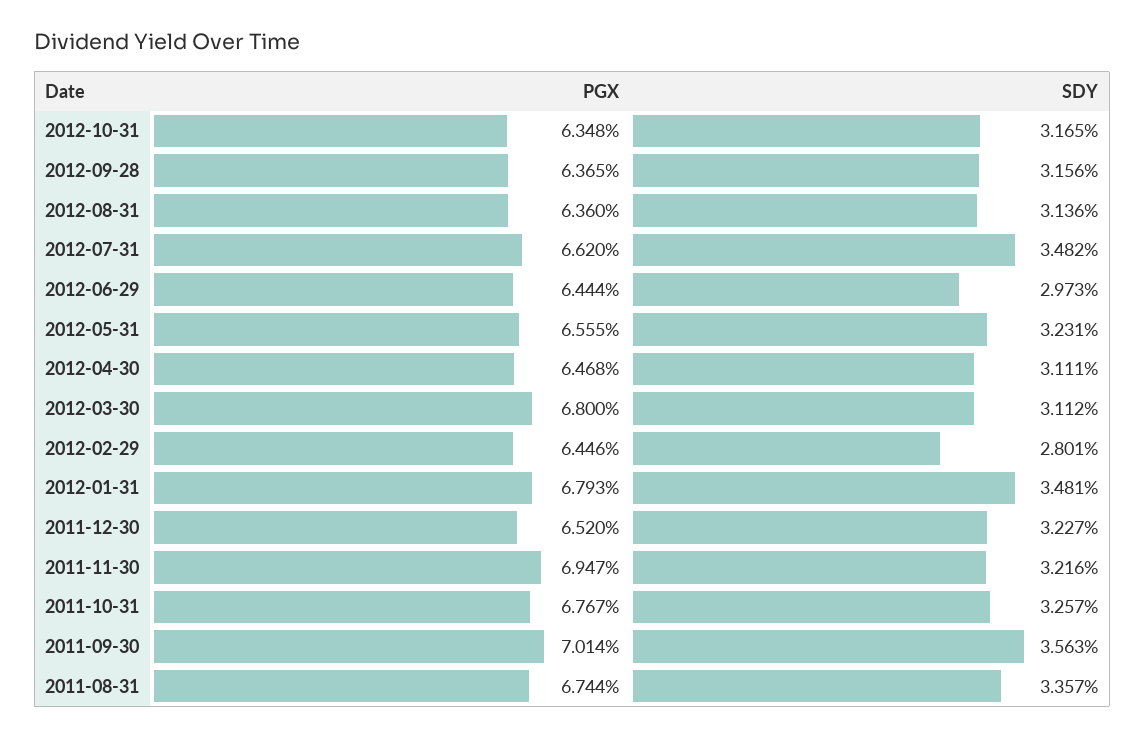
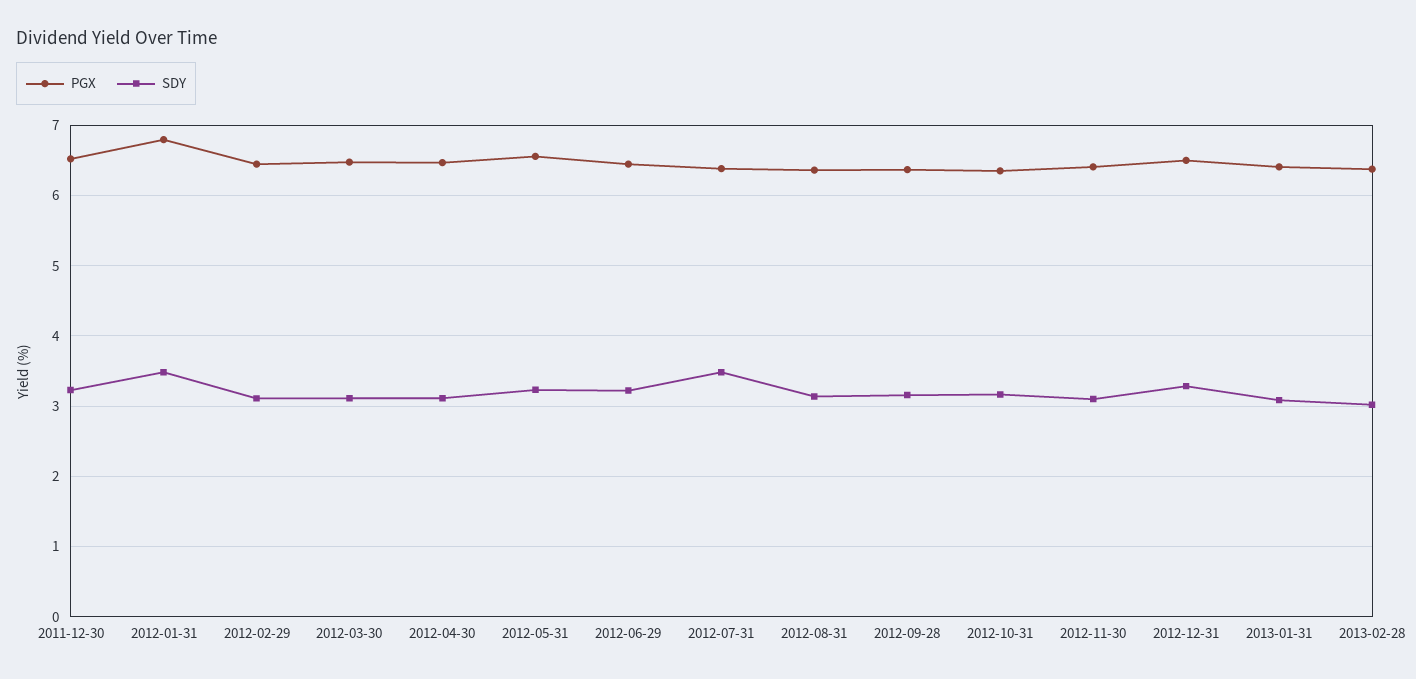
PGX, 2012-07-31: 6.62 -> 6.4
SDY, 2012-06-29: 2.973 -> 3.2
PGX, 2012-03-30: 6.8 -> 6.5
SDY, 2012-02-29: 2.801 -> 3.1
PGX, 2011-11-30: 6.947 -> none
SDY, 2011-11-30: 3.216 -> none
PGX, 2011-10-31: 6.767 -> none
SDY, 2011-10-31: 3.257 -> none
PGX, 2011-09-30: 7.014 -> none
SDY, 2011-09-30: 3.563 -> none
PGX, 2011-08-31: 6.744 -> none
SDY, 2011-08-31: 3.357 -> none
PGX, 2012-11-30: none -> 6.4
SDY, 2012-11-30: none -> 3.1
PGX, 2012-12-31: none -> 6.5
SDY, 2012-12-31: none -> 3.3
PGX, 2013-01-31: none -> 6.4
SDY, 2013-01-31: none -> 3.1
PGX, 2013-02-28: none -> 6.4
SDY, 2013-02-28: none -> 3

